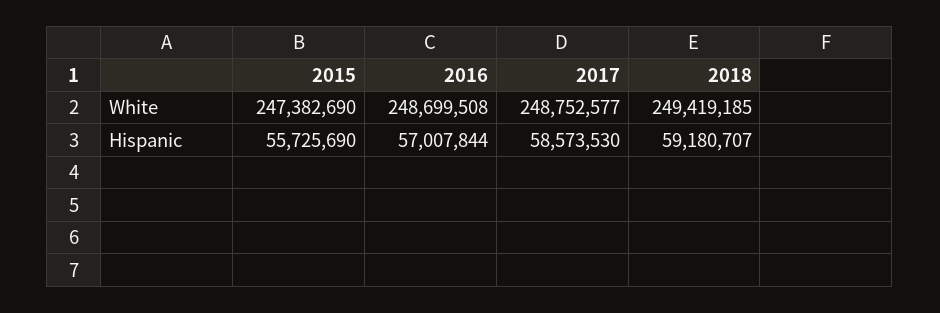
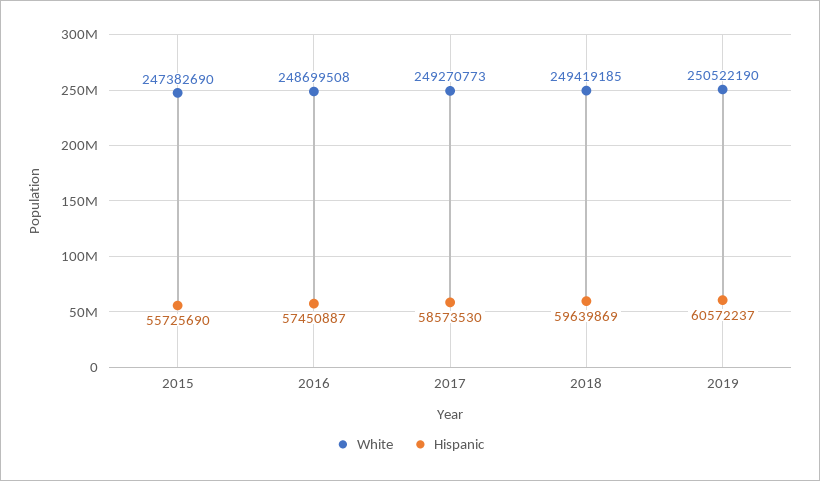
White, 2017: 248752577 -> 249270773
Hispanic, 2016: 57007844 -> 57450887
Hispanic, 2018: 59180707 -> 59639869
White, 2019: none -> 250522190
Hispanic, 2019: none -> 60572237

